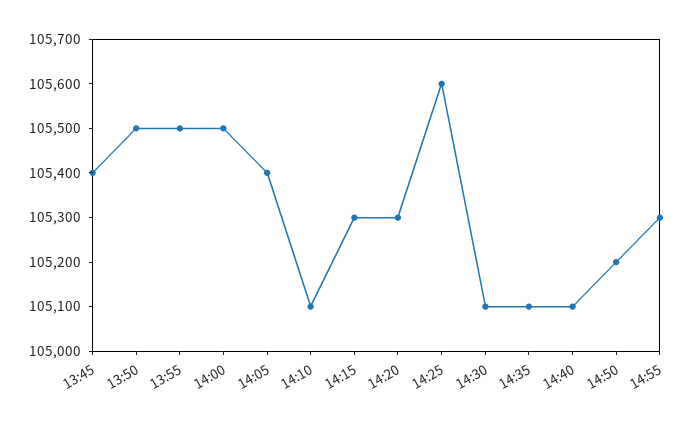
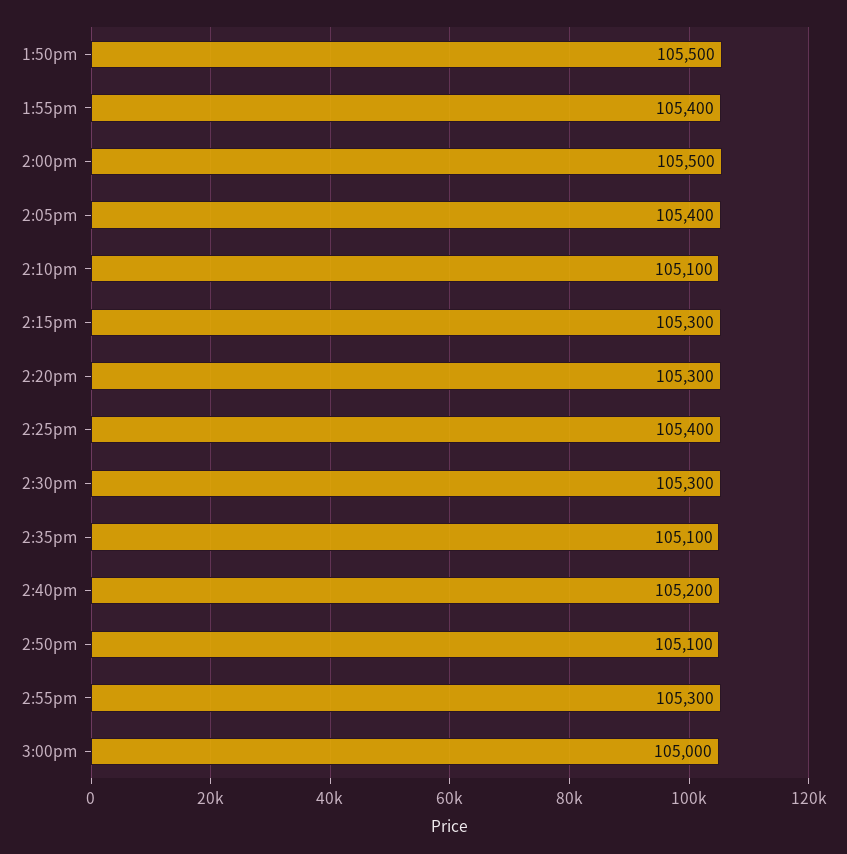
13:45: 105400 -> none
13:55: 105500 -> 105400
14:25: 105600 -> 105400
14:30: 105100 -> 105300
14:40: 105100 -> 105200
14:50: 105200 -> 105100
3:00pm: none -> 105000

